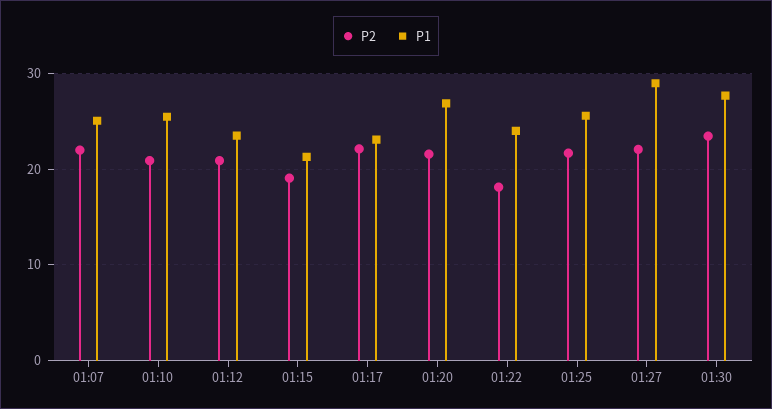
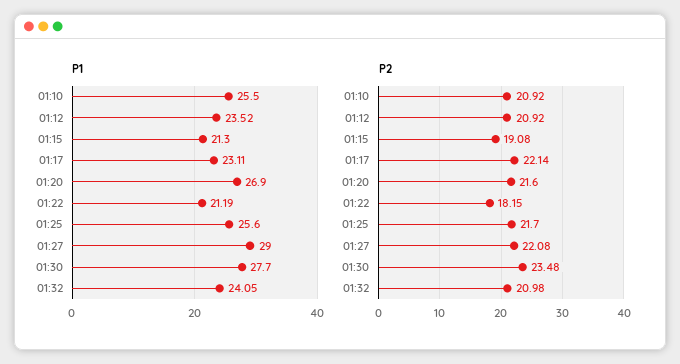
P2, 01:07: 22 -> none
P1, 01:07: 25 -> none
P1, 01:22: 24 -> 21.19
P1, 01:32: none -> 24.05
P2, 01:32: none -> 20.98

